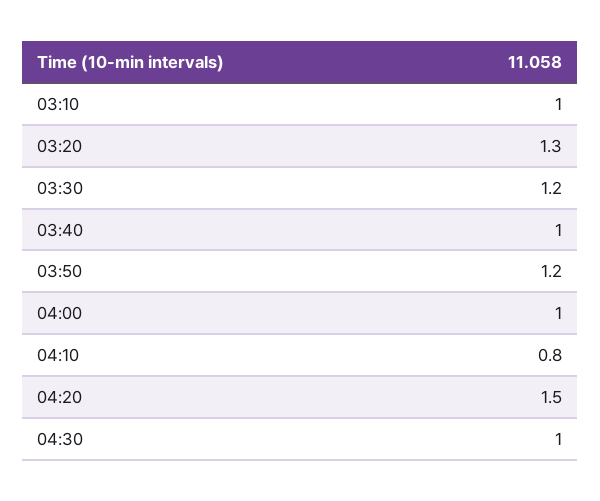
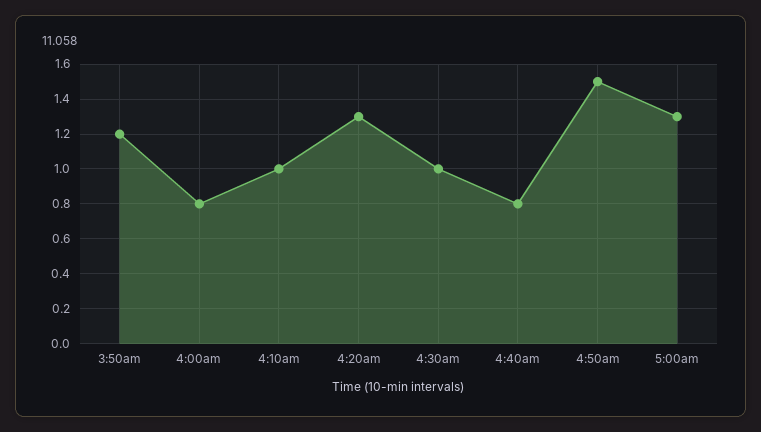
03:10: 1 -> none
03:20: 1.3 -> none
03:30: 1.2 -> none
03:40: 1 -> none
04:00: 1 -> 0.8
04:10: 0.8 -> 1
04:20: 1.5 -> 1.3
4:40am: none -> 0.8
4:50am: none -> 1.5
5:00am: none -> 1.3

